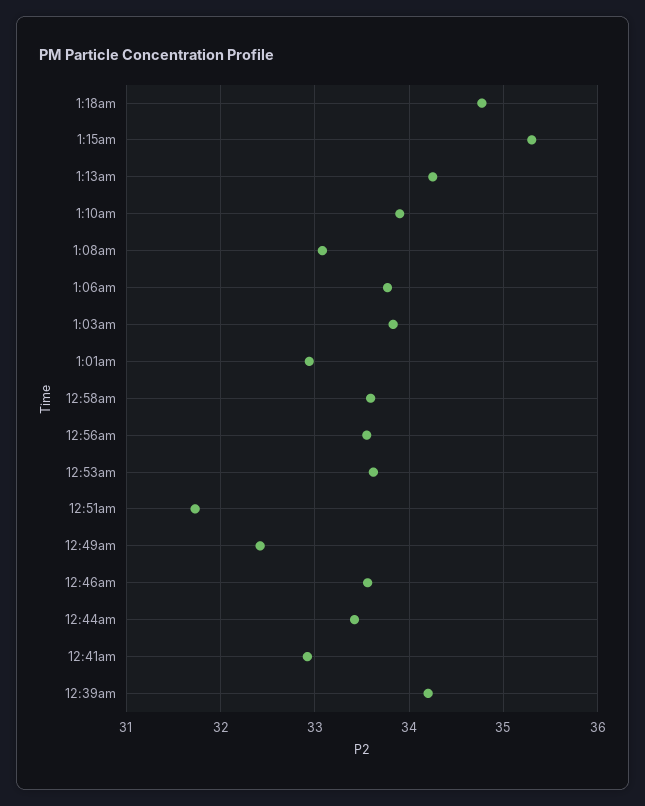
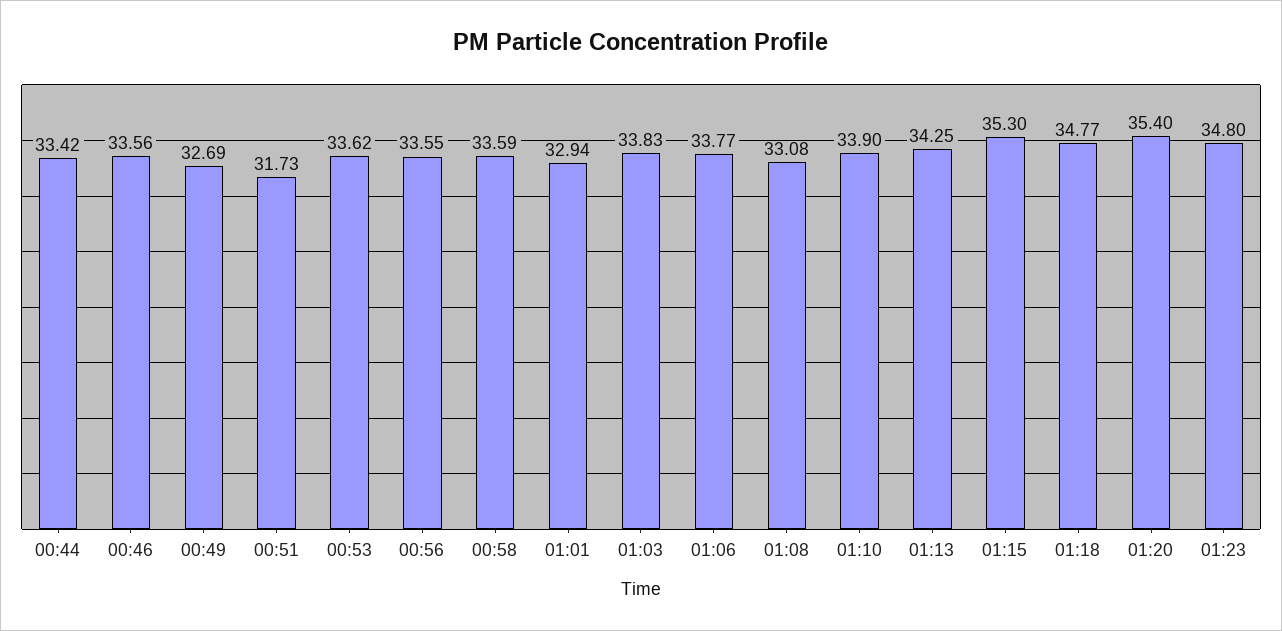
12:49am: 32.4 -> 32.69
12:41am: 32.9 -> none
12:39am: 34.2 -> none
01:20: none -> 35.4
01:23: none -> 34.8

